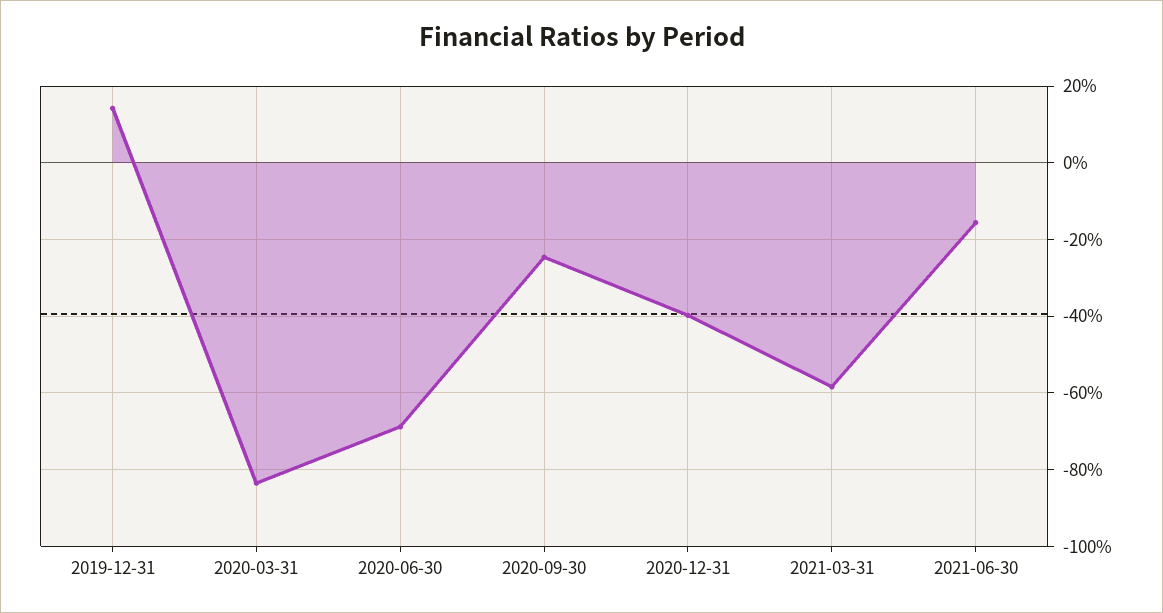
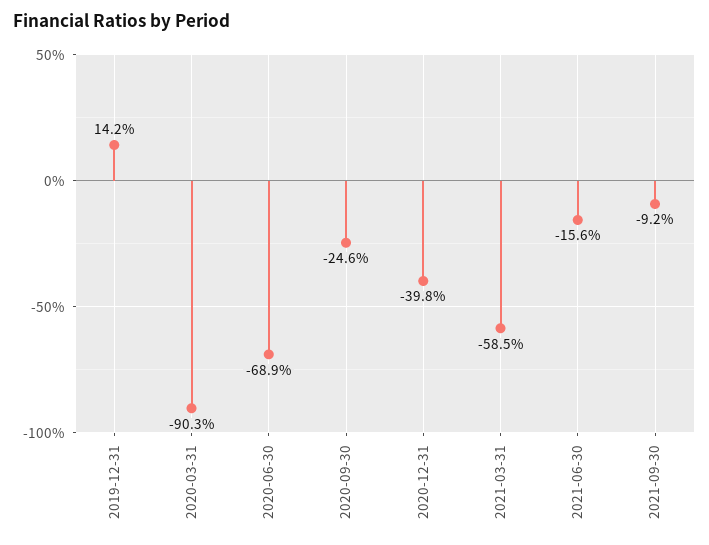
2020-03-31: -84 -> -90.3
2021-09-30: none -> -9.2

